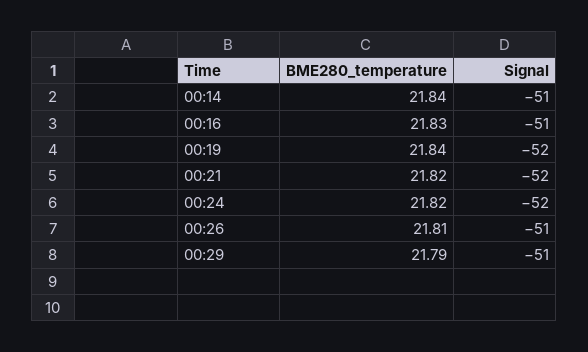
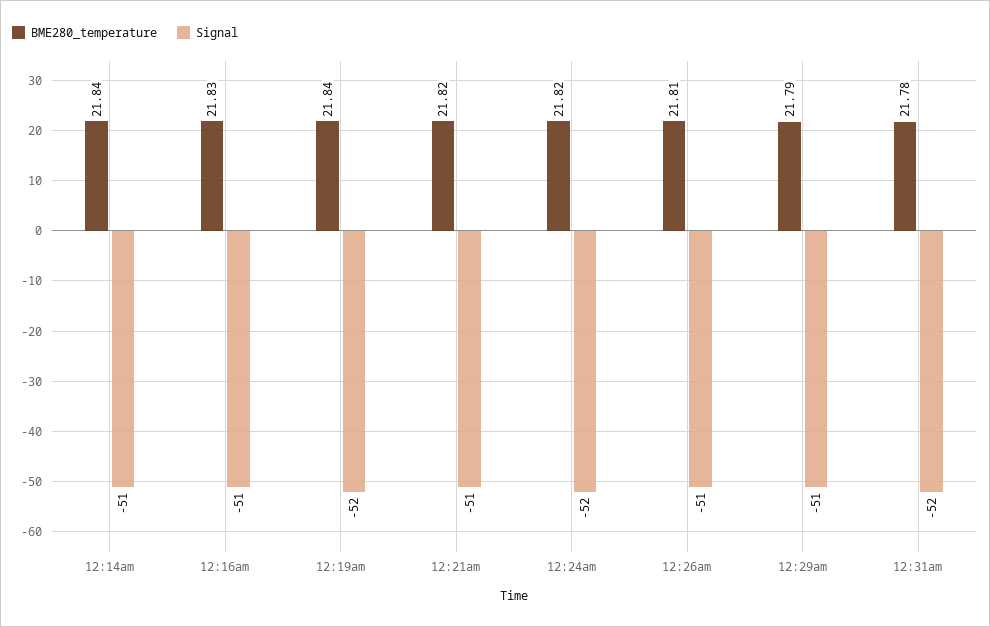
Signal, 00:21: -52 -> -51
BME280_temperature, 12:31am: none -> 21.78
Signal, 12:31am: none -> -52

